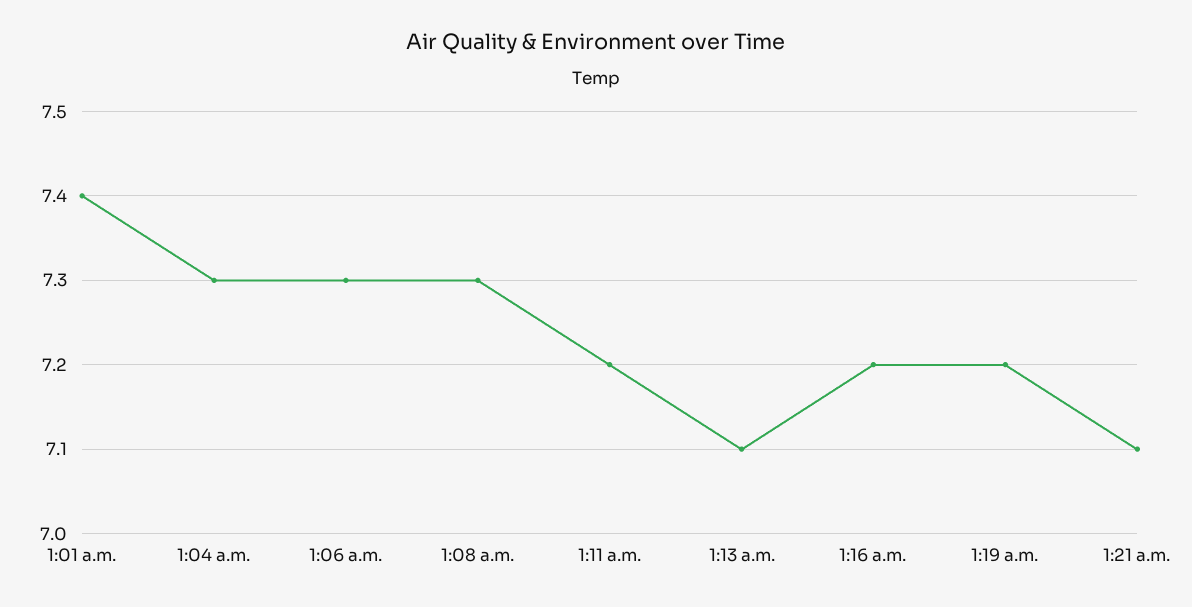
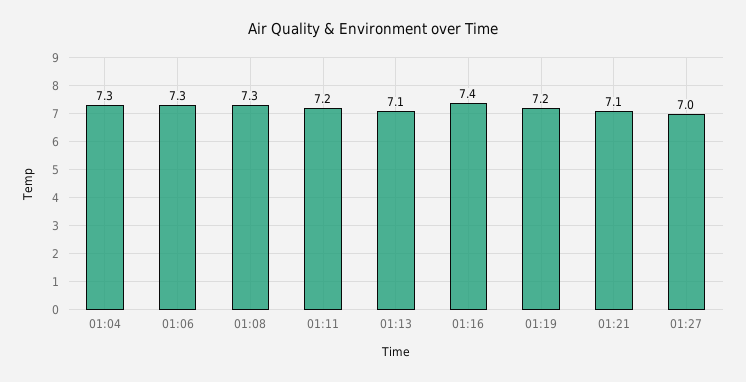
1:01 a.m.: 7.4 -> none
1:16 a.m.: 7.2 -> 7.4
01:27: none -> 7

